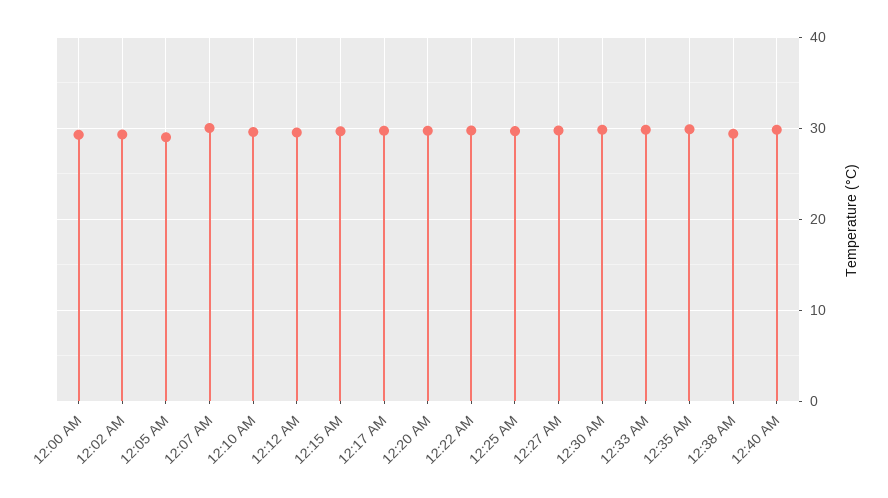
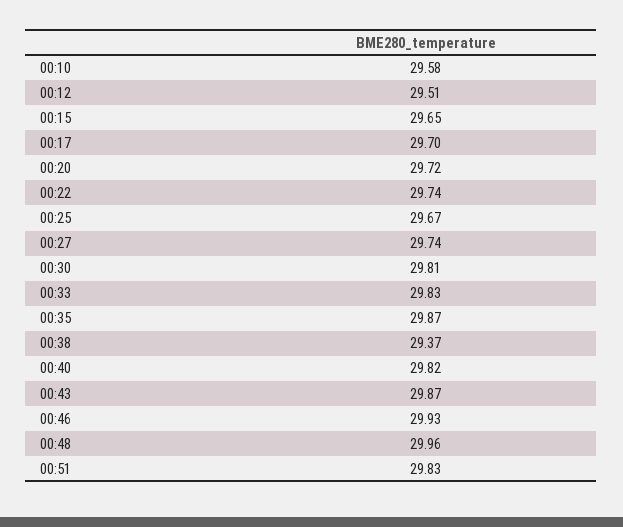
12:00 AM: 29 -> none
12:02 AM: 29 -> none
12:05 AM: 29 -> none
12:07 AM: 30 -> none
00:43: none -> 29.87
00:46: none -> 29.93
00:48: none -> 29.96
00:51: none -> 29.83

